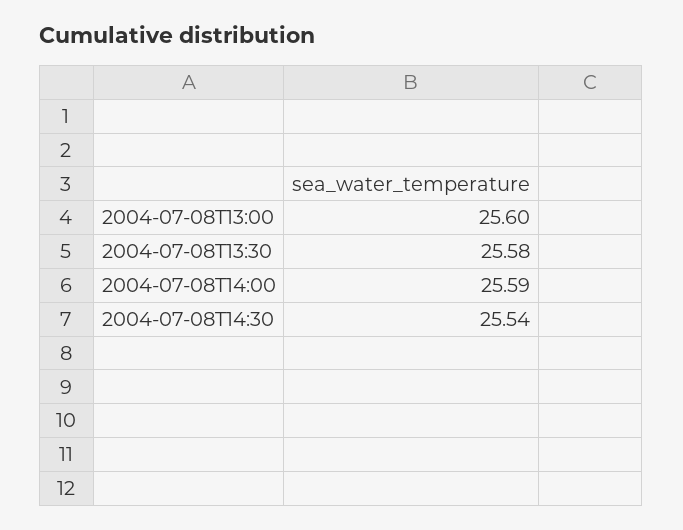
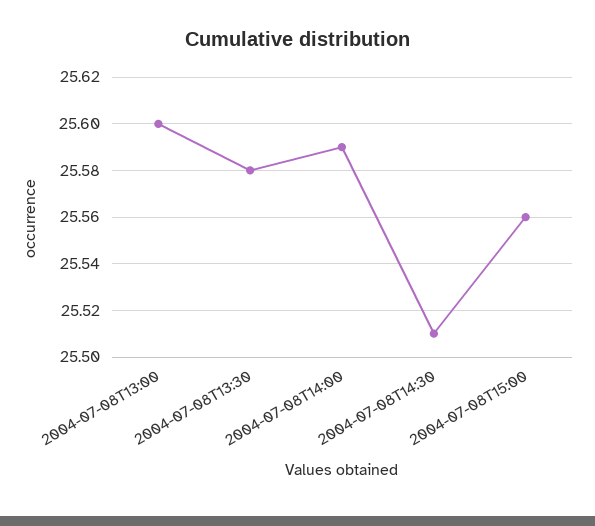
2004-07-08T14:30: 25.54 -> 25.51
2004-07-08T15:00: none -> 25.56

